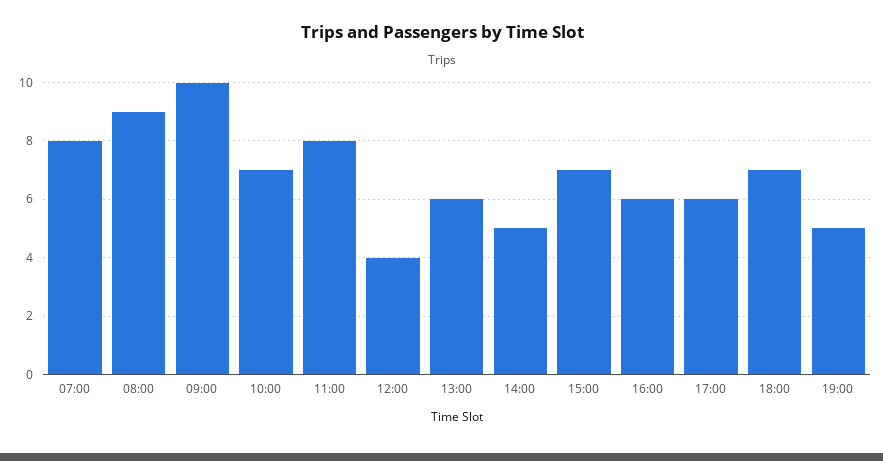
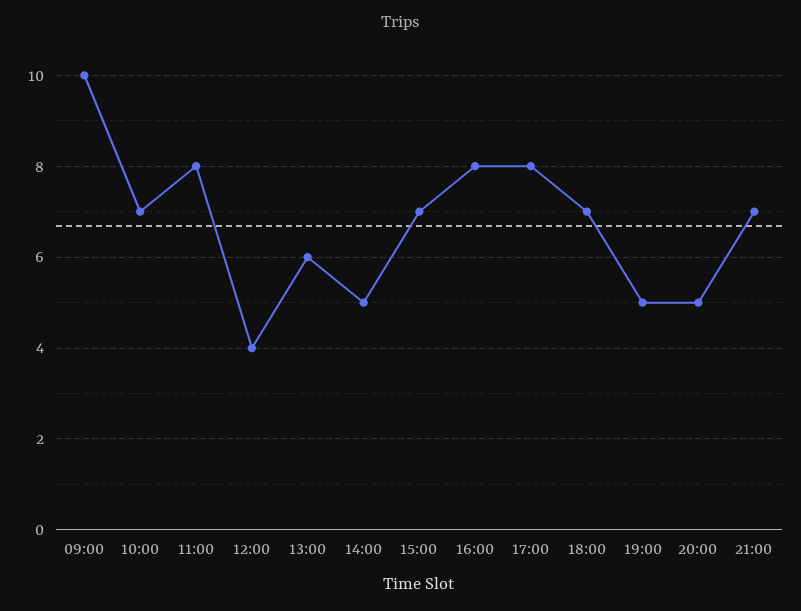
07:00: 8 -> none
08:00: 9 -> none
16:00: 6 -> 8
17:00: 6 -> 8
20:00: none -> 5
21:00: none -> 7

